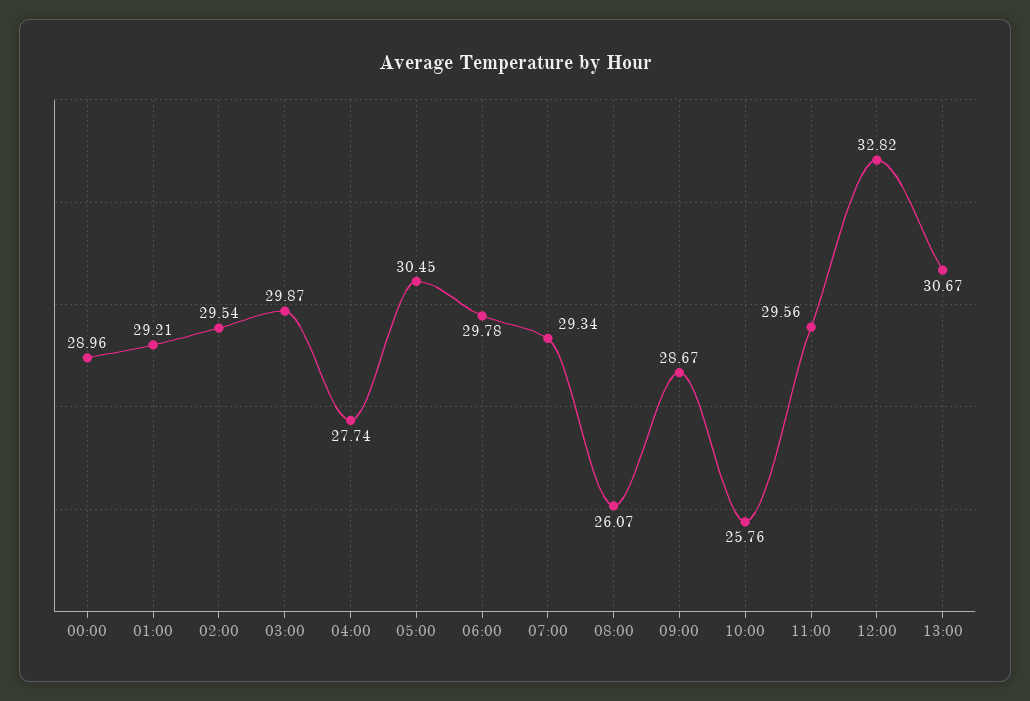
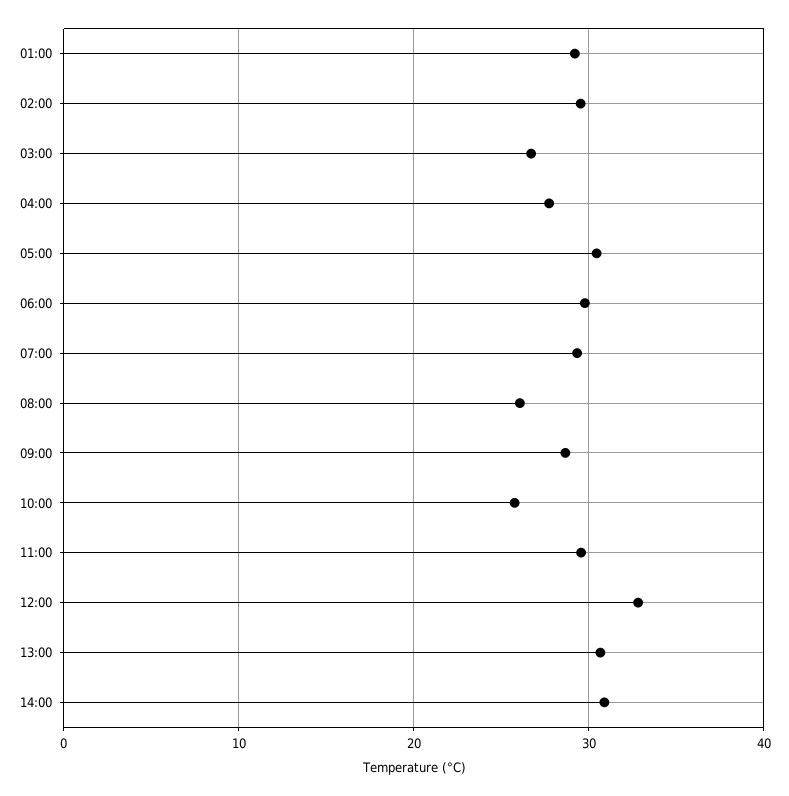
00:00: 28.96 -> none
03:00: 29.87 -> 27
14:00: none -> 31

